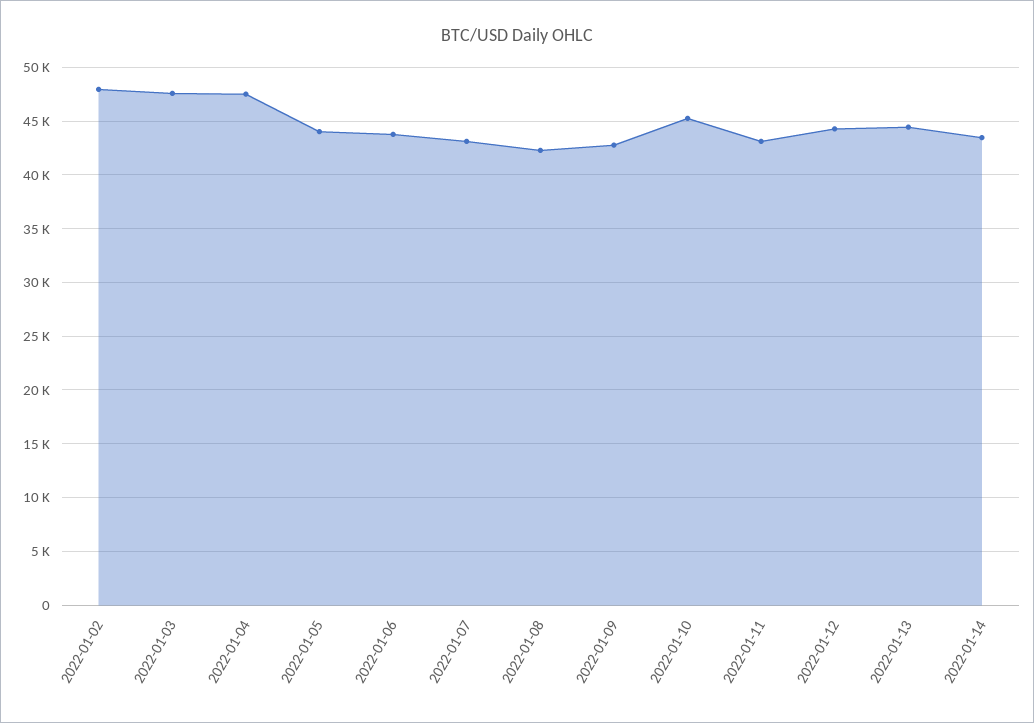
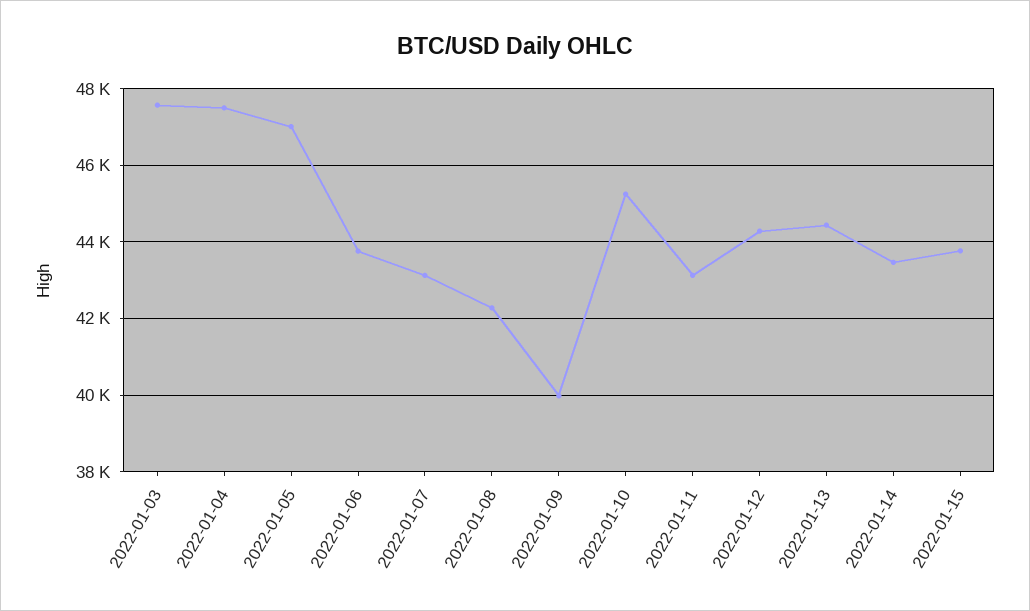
2022-01-02: 48000 -> none
2022-01-05: 44000 -> 47000
2022-01-09: 43000 -> 40000
2022-01-15: none -> 43800

